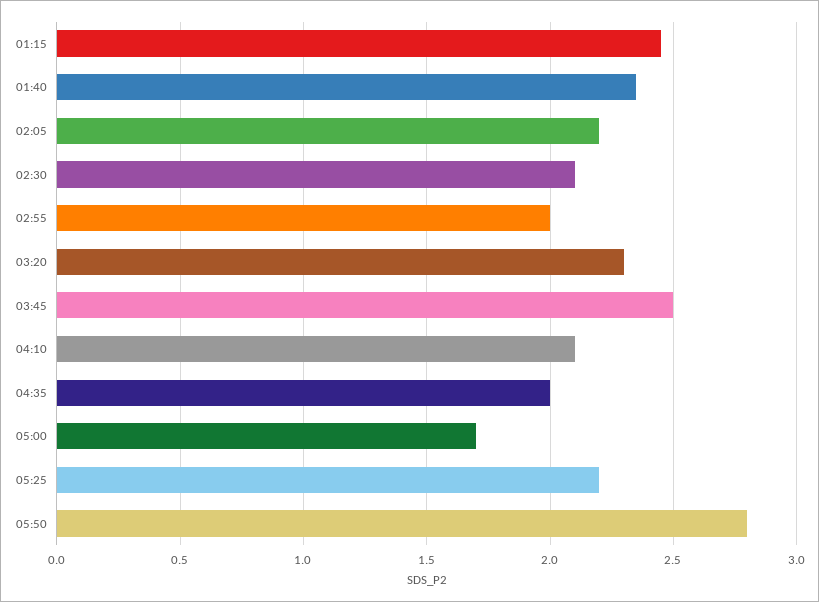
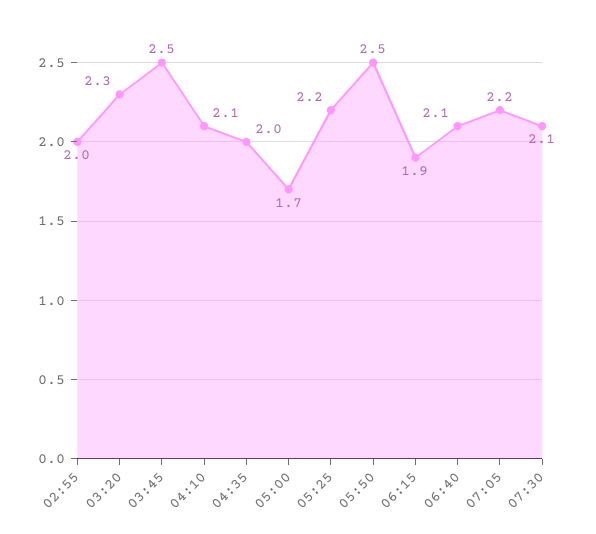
01:15: 2.45 -> none
01:40: 2.35 -> none
02:05: 2.2 -> none
02:30: 2.1 -> none
05:50: 2.8 -> 2.5
06:15: none -> 1.9
06:40: none -> 2.1
07:05: none -> 2.2
07:30: none -> 2.1

